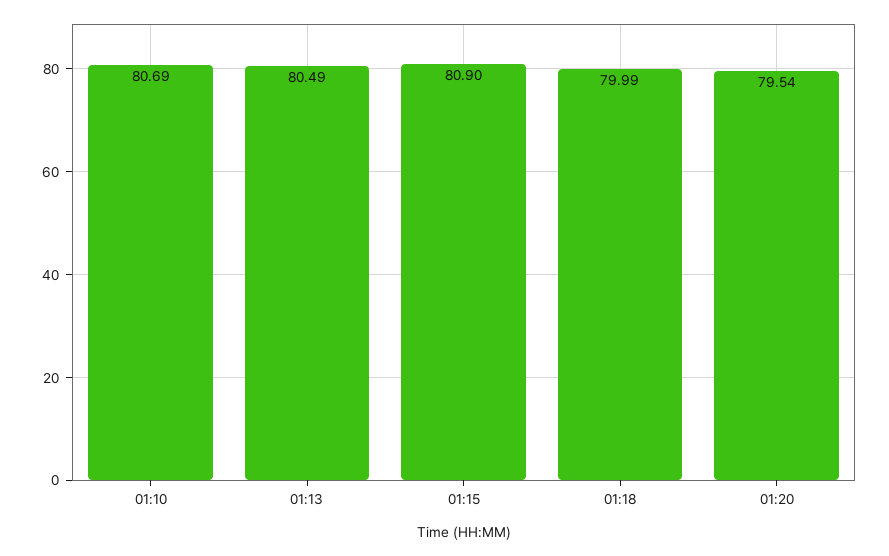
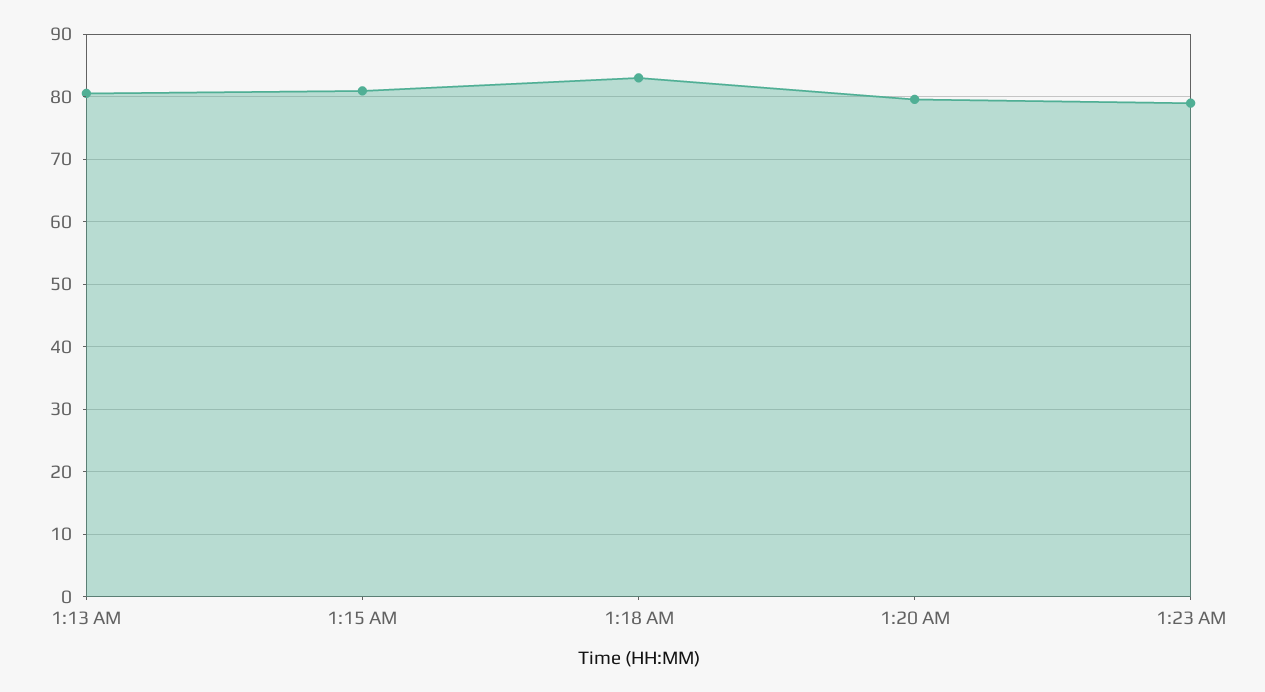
01:10: 80.69 -> none
01:18: 79.99 -> 83
1:23 AM: none -> 79

